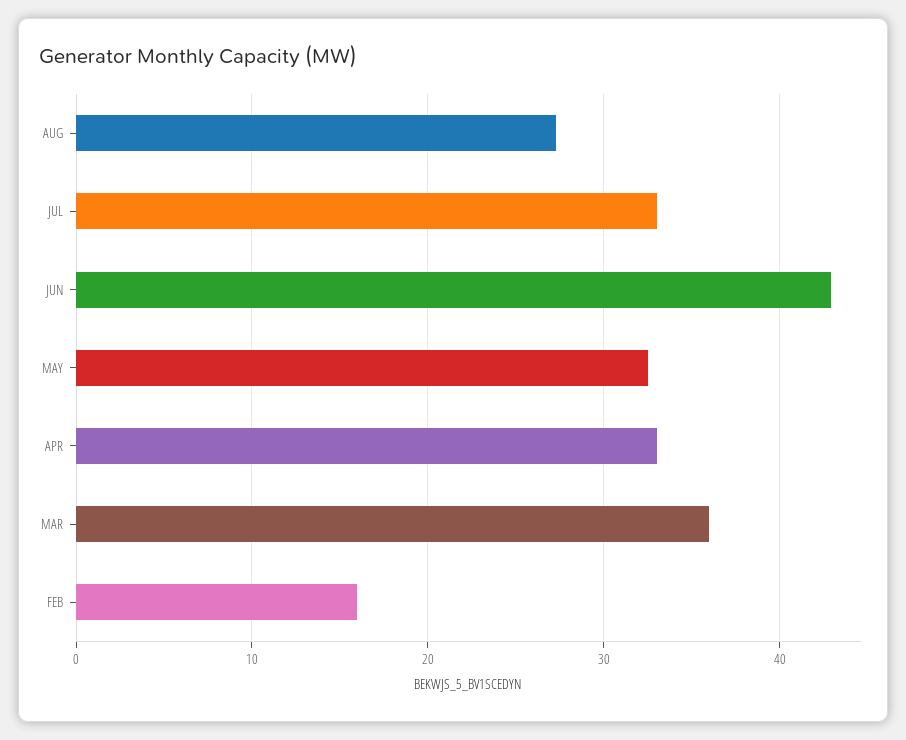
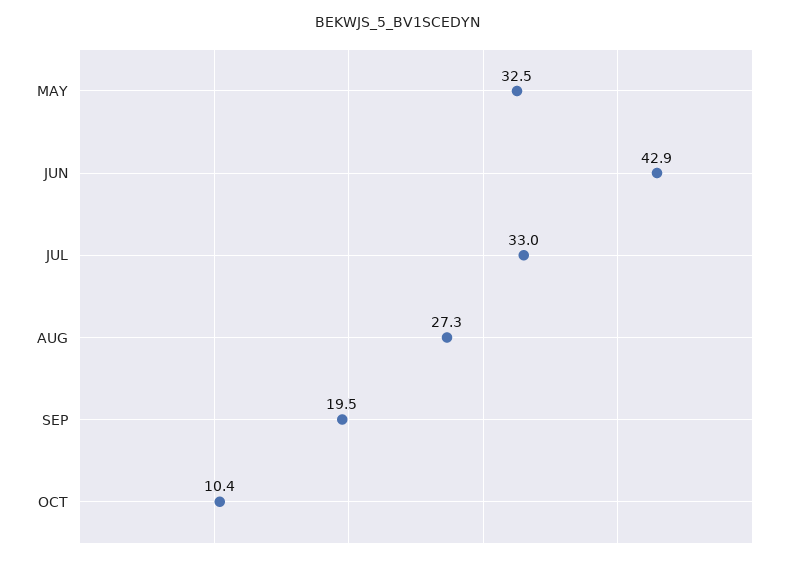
APR: 33 -> none
MAR: 36 -> none
FEB: 16 -> none
SEP: none -> 19.5
OCT: none -> 10.4

